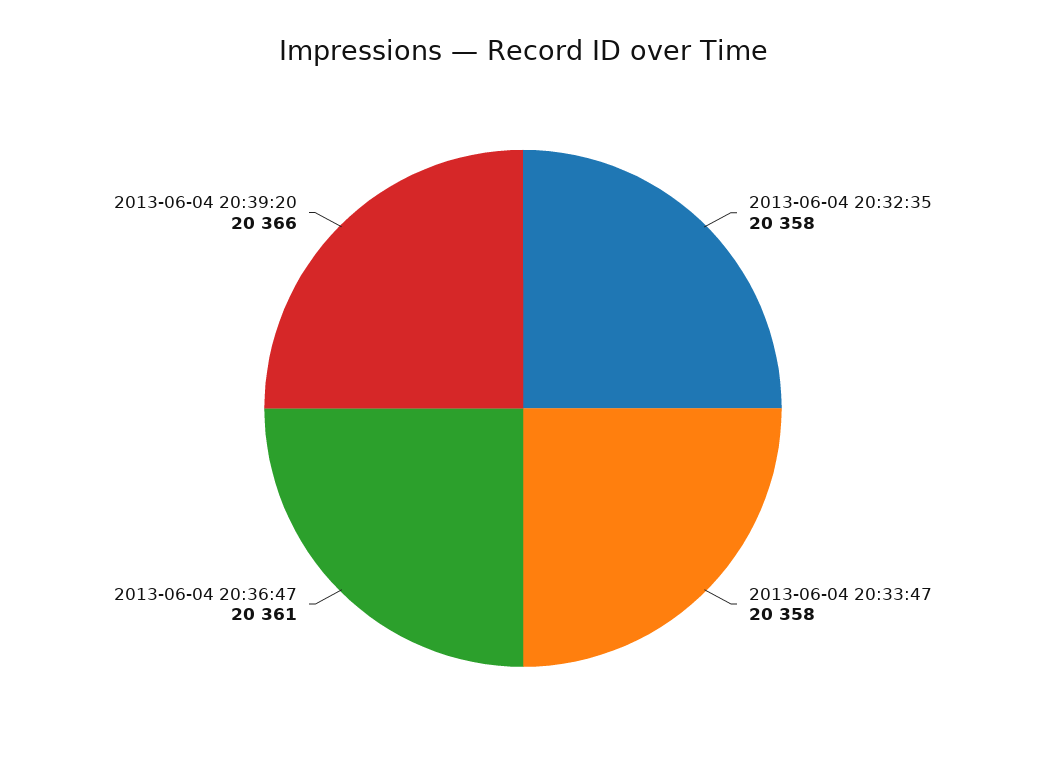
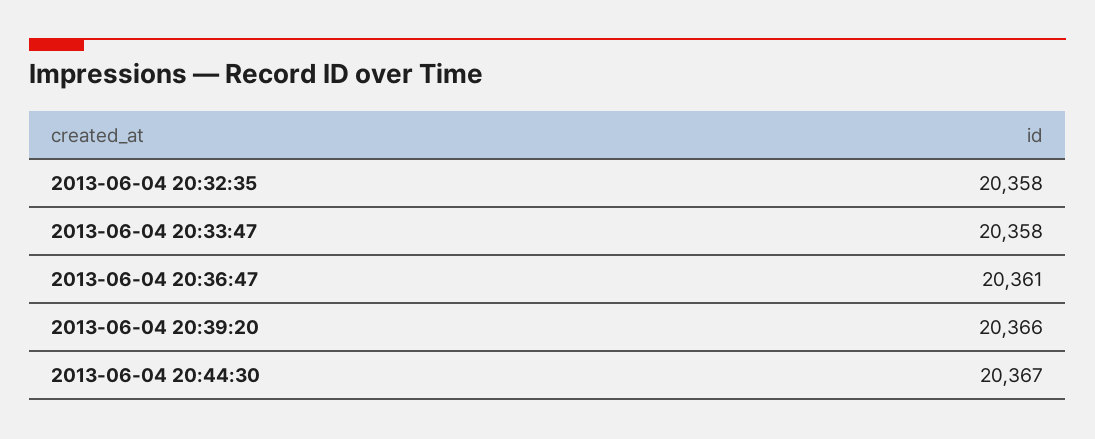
2013-06-04 20:44:30: none -> 20367

